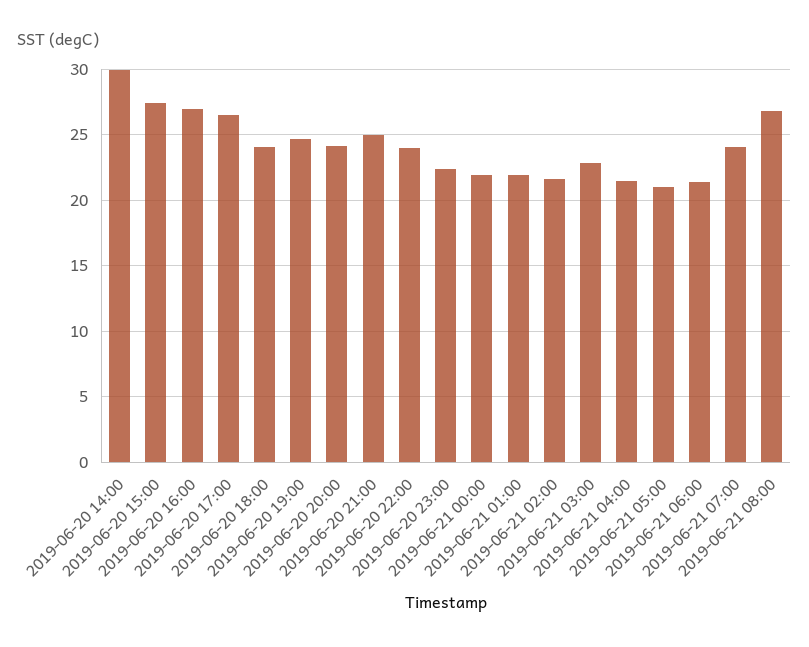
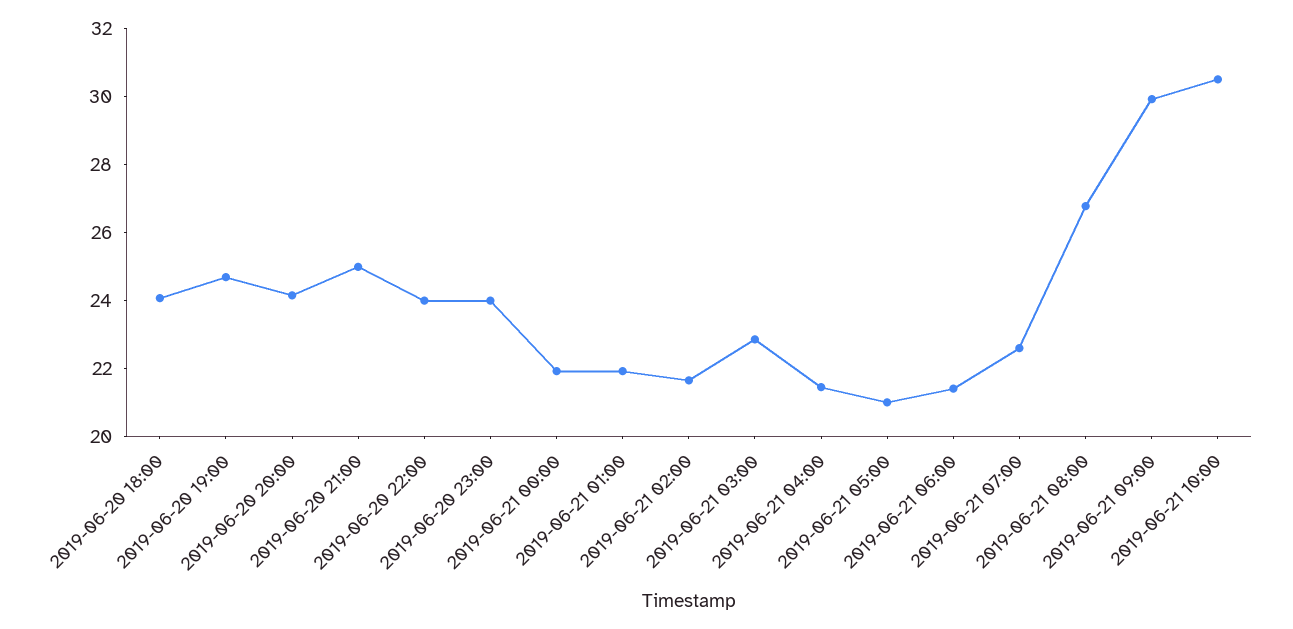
2019-06-20 14:00: 30 -> none
2019-06-20 15:00: 27.5 -> none
2019-06-20 16:00: 27 -> none
2019-06-20 17:00: 26.5 -> none
2019-06-20 23:00: 22.5 -> 24
2019-06-21 07:00: 24 -> 22.5
2019-06-21 09:00: none -> 30
2019-06-21 10:00: none -> 30.5

